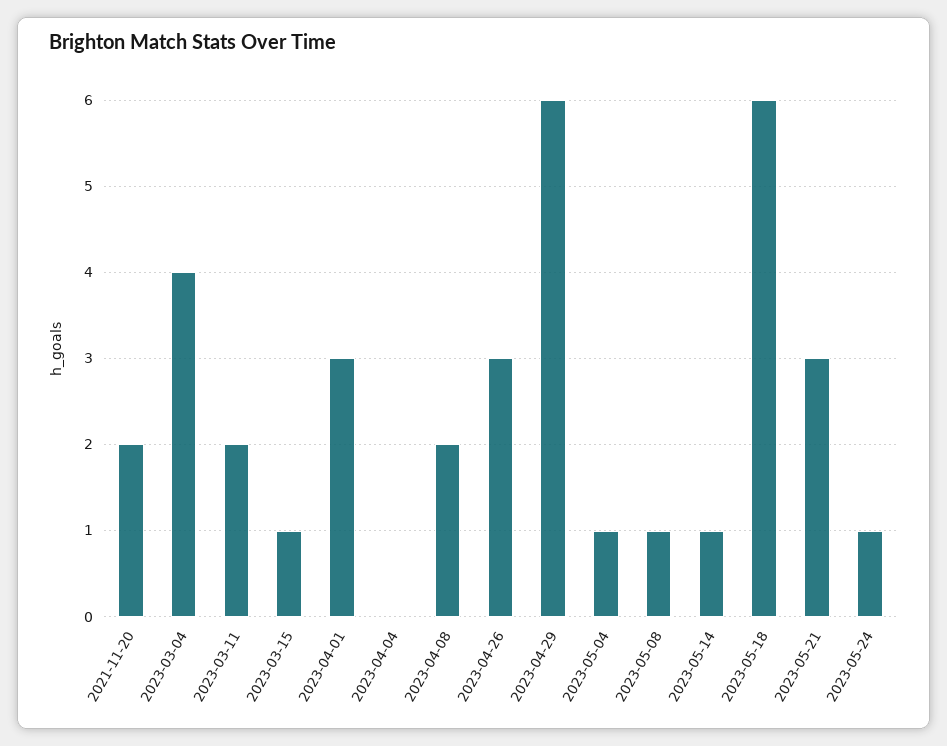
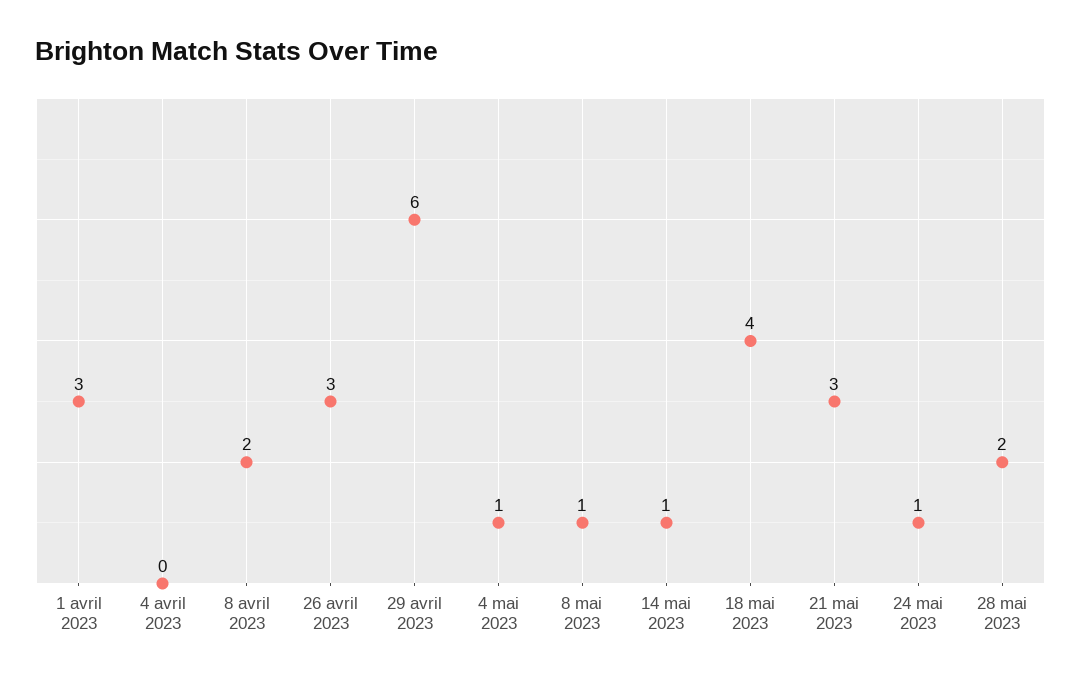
2021-11-20: 2 -> none
2023-03-04: 4 -> none
2023-03-11: 2 -> none
2023-03-15: 1 -> none
2023-05-18: 6 -> 4
28 mai 2023: none -> 2

